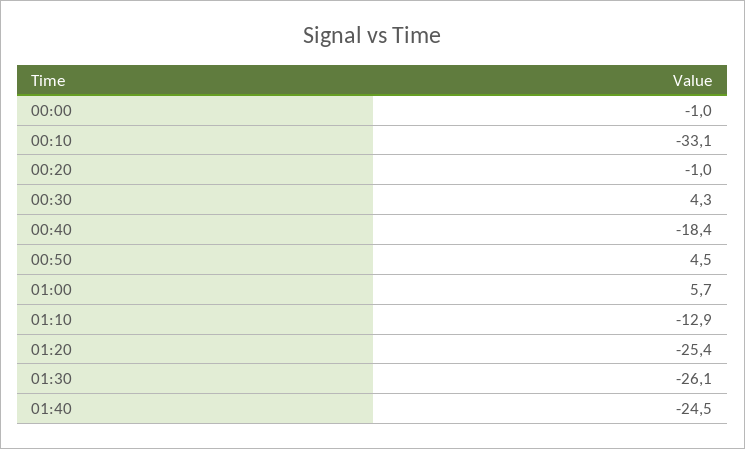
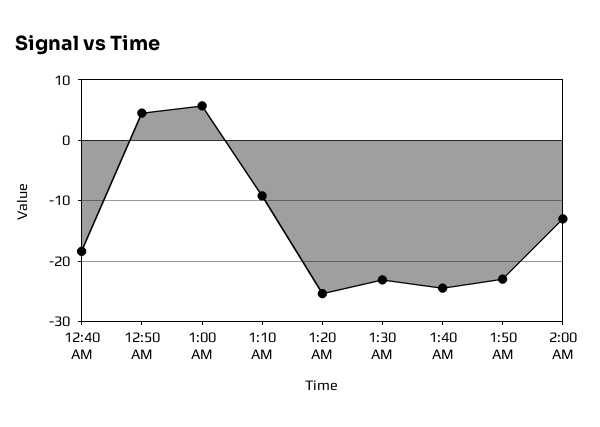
00:00: -1 -> none
00:10: -33.1 -> none
00:20: -1 -> none
00:30: 4.3 -> none
01:10: -12.9 -> -9
01:30: -26.1 -> -23
1:50 AM: none -> -23
2:00 AM: none -> -13

